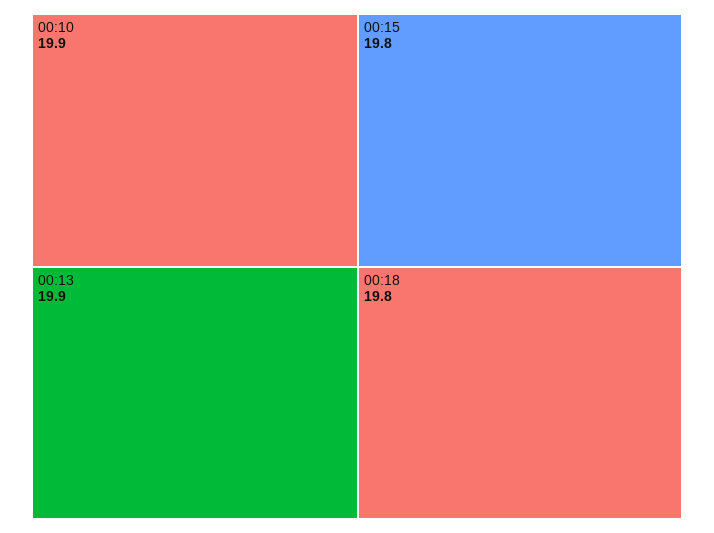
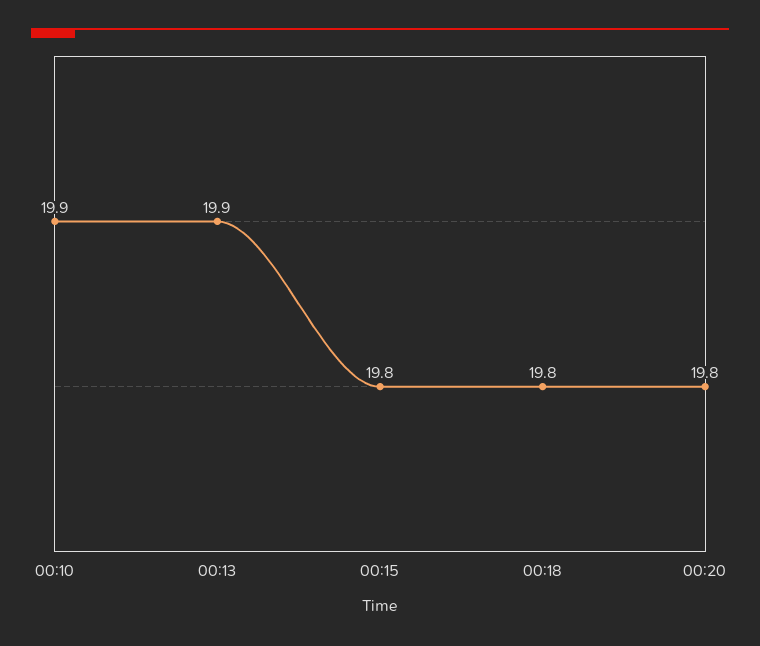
00:20: none -> 19.8

